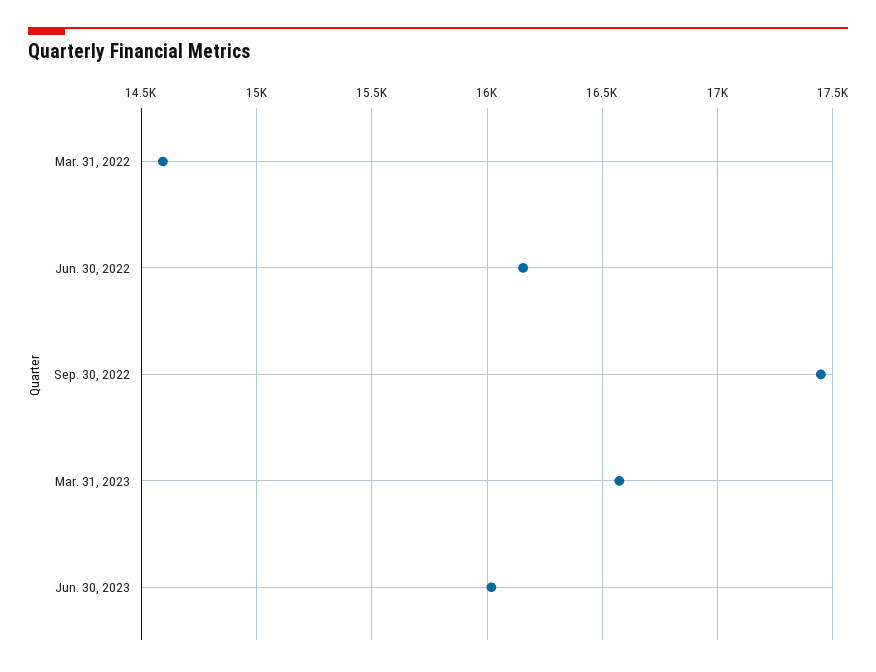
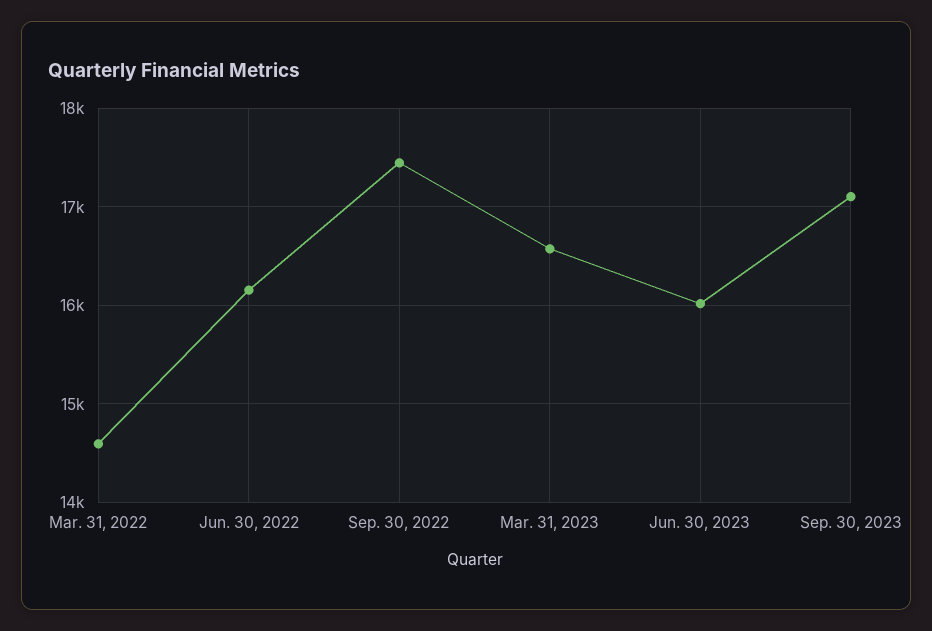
Sep. 30, 2023: none -> 17100

